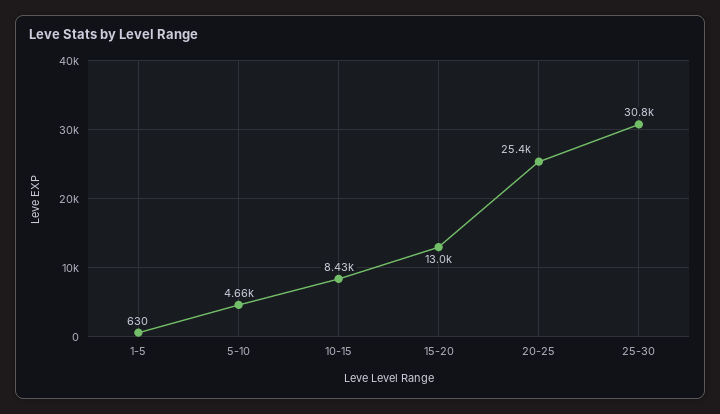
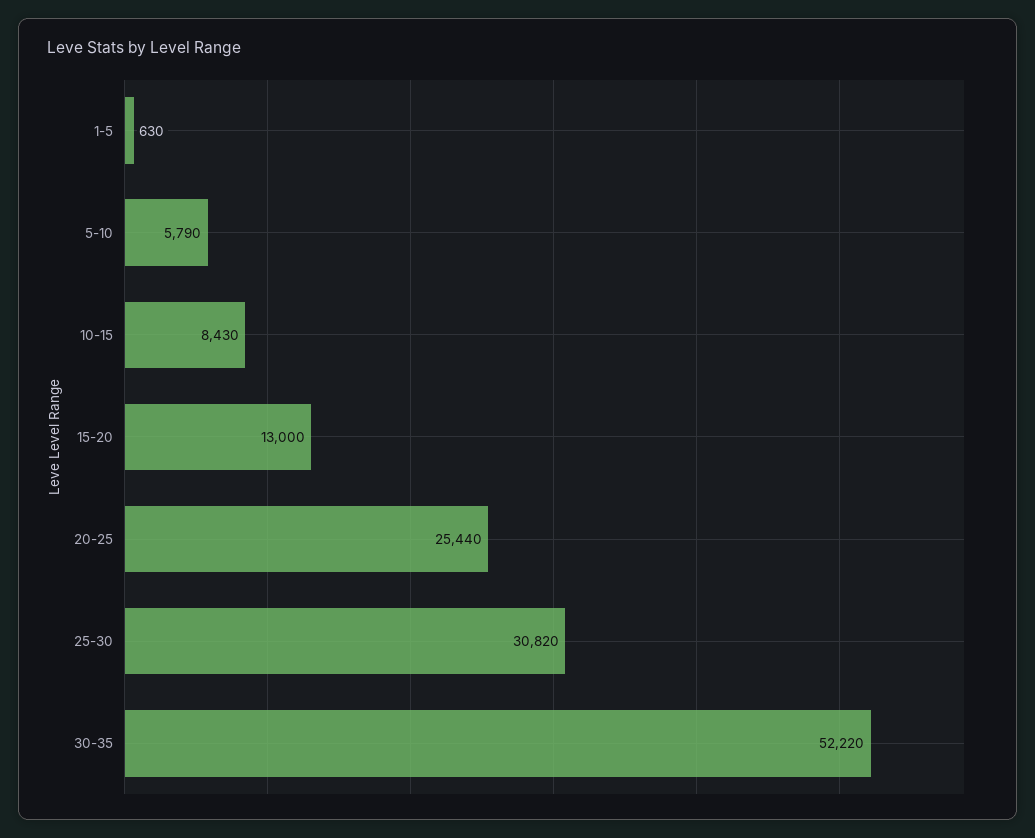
5-10: 4660 -> 5790
30-35: none -> 52220

